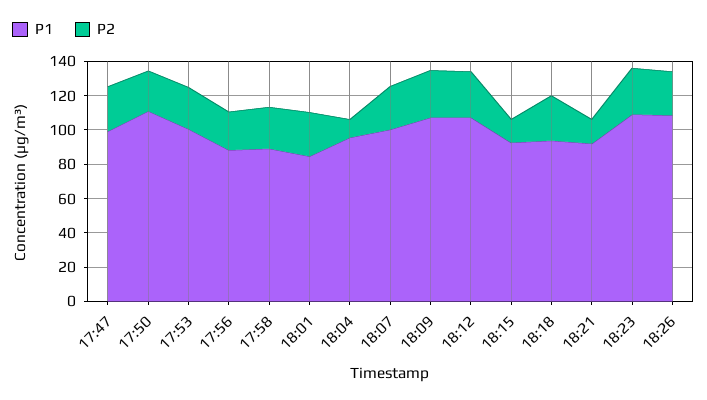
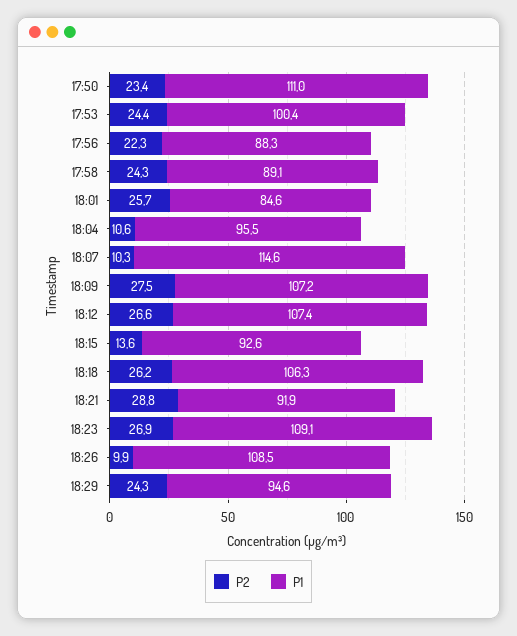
P1, 17:47: 100 -> none
P2, 17:47: 25 -> none
P1, 18:07: 100 -> 114.6
P2, 18:07: 25 -> 10.3
P1, 18:18: 95 -> 106.3
P2, 18:21: 15 -> 28.8
P2, 18:26: 25 -> 9.9
P2, 18:29: none -> 24.3
P1, 18:29: none -> 94.6

